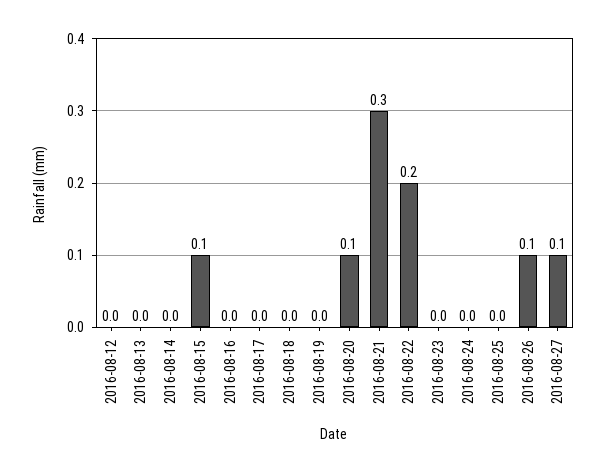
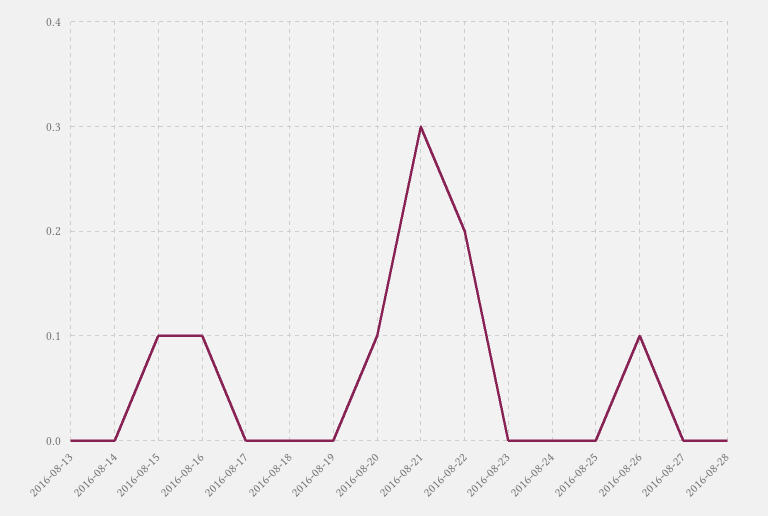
2016-08-12: 0 -> none
2016-08-16: 0 -> 0.1
2016-08-27: 0.1 -> 0
2016-08-28: none -> 0

